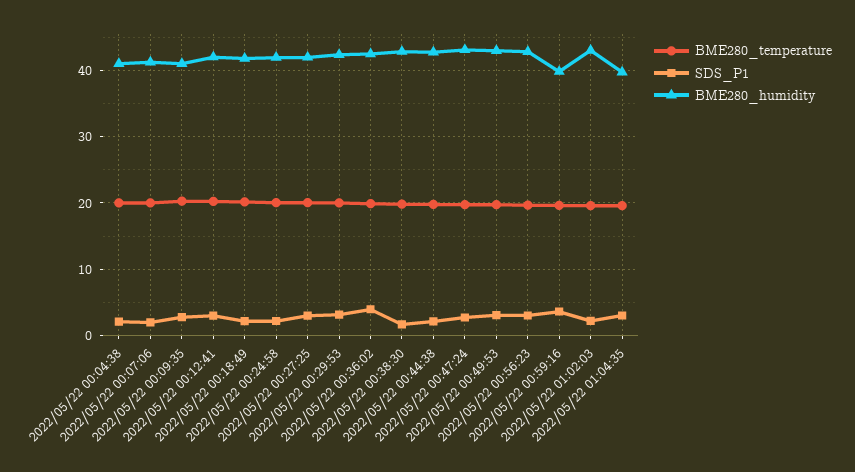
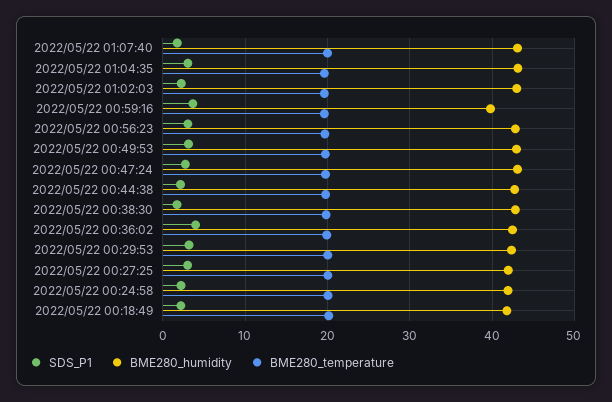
BME280_temperature, 2022/05/22 00:04:38: 20 -> none
SDS_P1, 2022/05/22 00:04:38: 2 -> none
BME280_humidity, 2022/05/22 00:04:38: 41 -> none
BME280_temperature, 2022/05/22 00:07:06: 20 -> none
SDS_P1, 2022/05/22 00:07:06: 2 -> none
BME280_humidity, 2022/05/22 00:07:06: 41 -> none
BME280_temperature, 2022/05/22 00:09:35: 20 -> none
SDS_P1, 2022/05/22 00:09:35: 3 -> none
BME280_humidity, 2022/05/22 00:09:35: 41 -> none
BME280_temperature, 2022/05/22 00:12:41: 20 -> none
SDS_P1, 2022/05/22 00:12:41: 3 -> none
BME280_humidity, 2022/05/22 00:12:41: 42 -> none
BME280_humidity, 2022/05/22 01:04:35: 40 -> 43
SDS_P1, 2022/05/22 01:07:40: none -> 2
BME280_humidity, 2022/05/22 01:07:40: none -> 43
BME280_temperature, 2022/05/22 01:07:40: none -> 20

